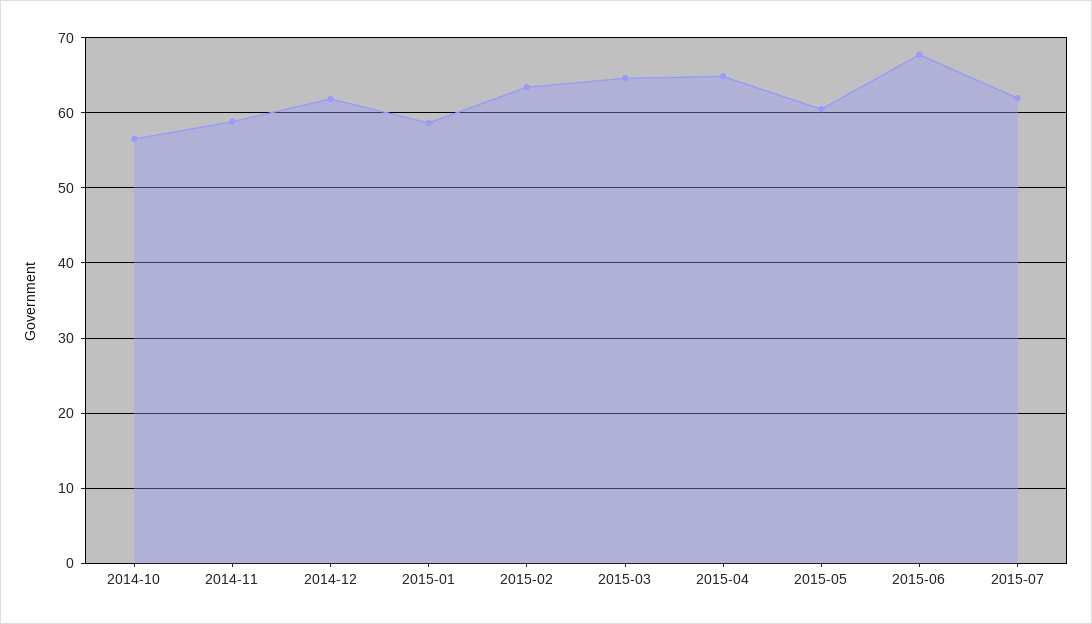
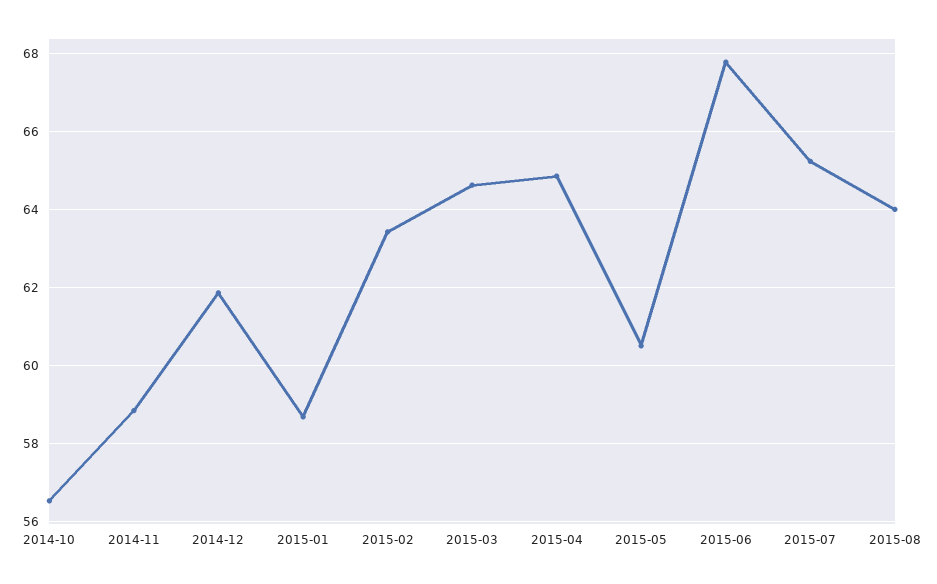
2015-07: 62 -> 65.2
2015-08: none -> 64

